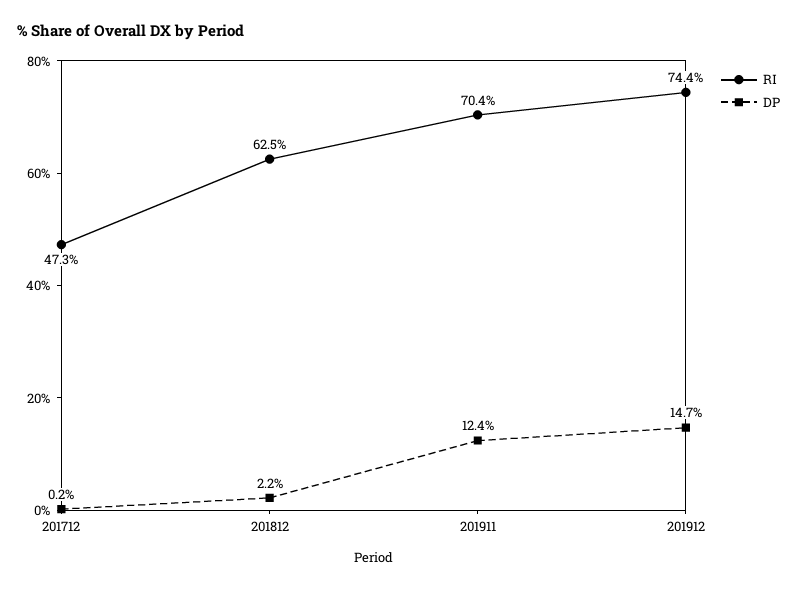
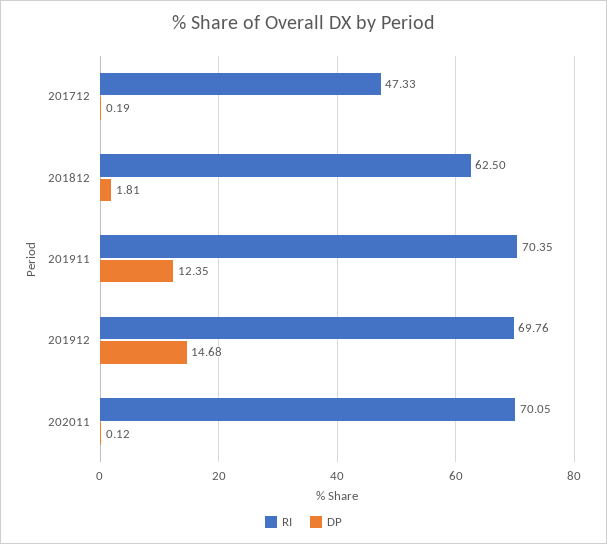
DP, 201812: 2.2 -> 1.81
RI, 201912: 74.4 -> 69.76
RI, 202011: none -> 70.05
DP, 202011: none -> 0.12

